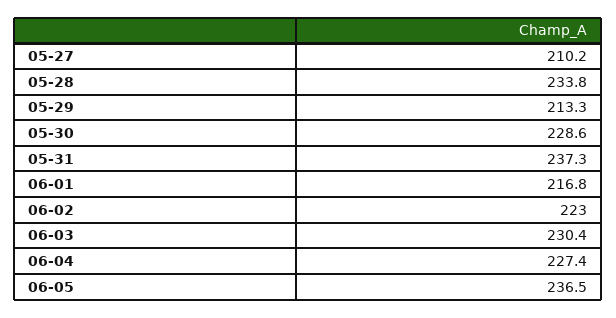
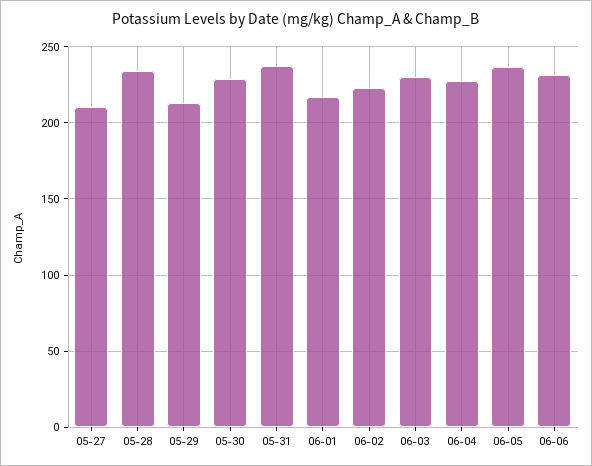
06-06: none -> 230

